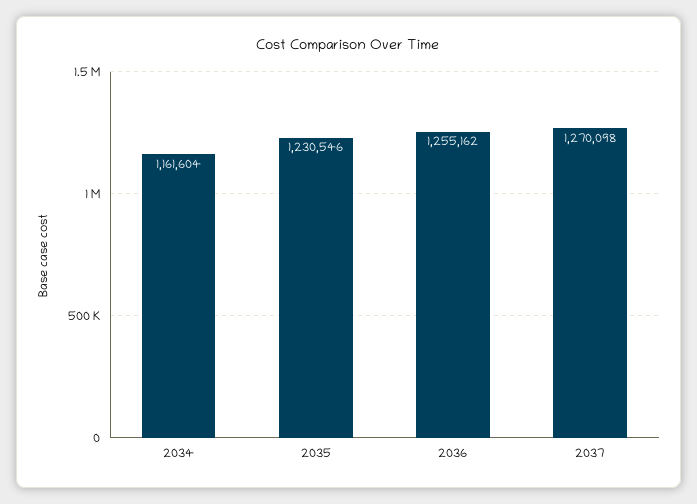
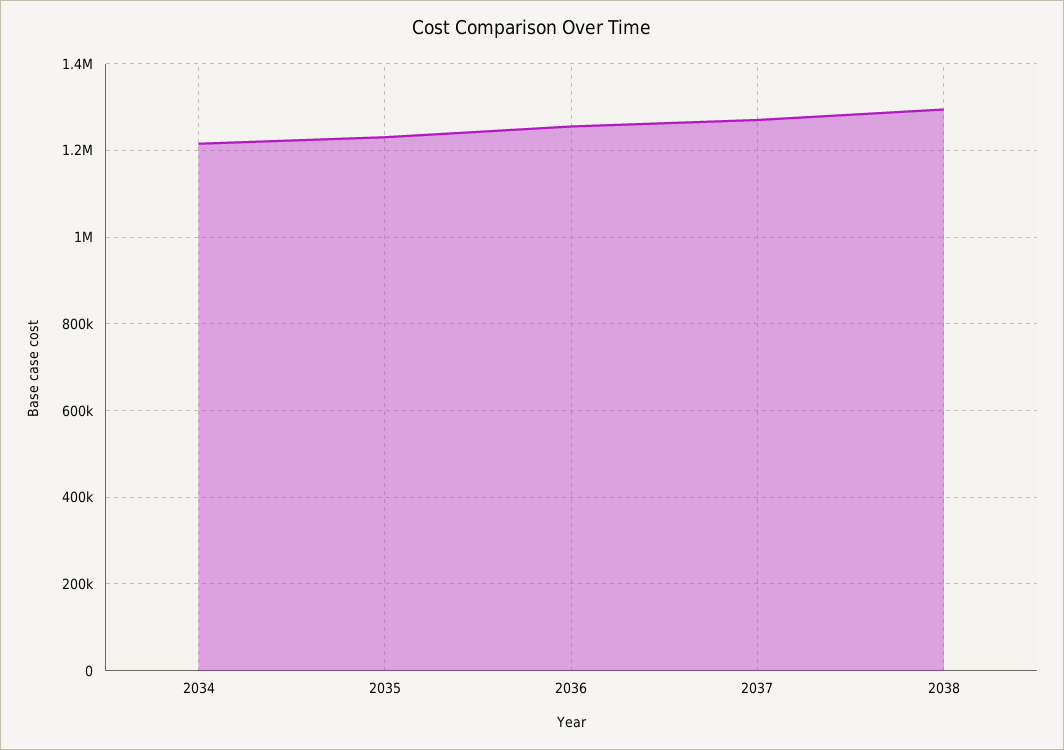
2034: 1161604 -> 1220000
2038: none -> 1300000

